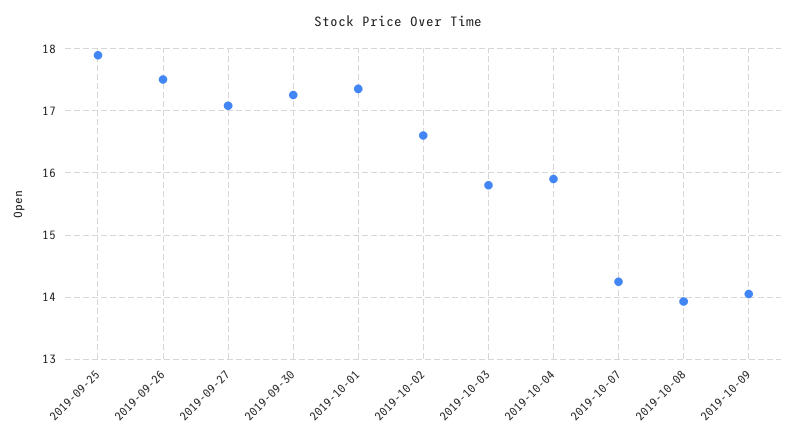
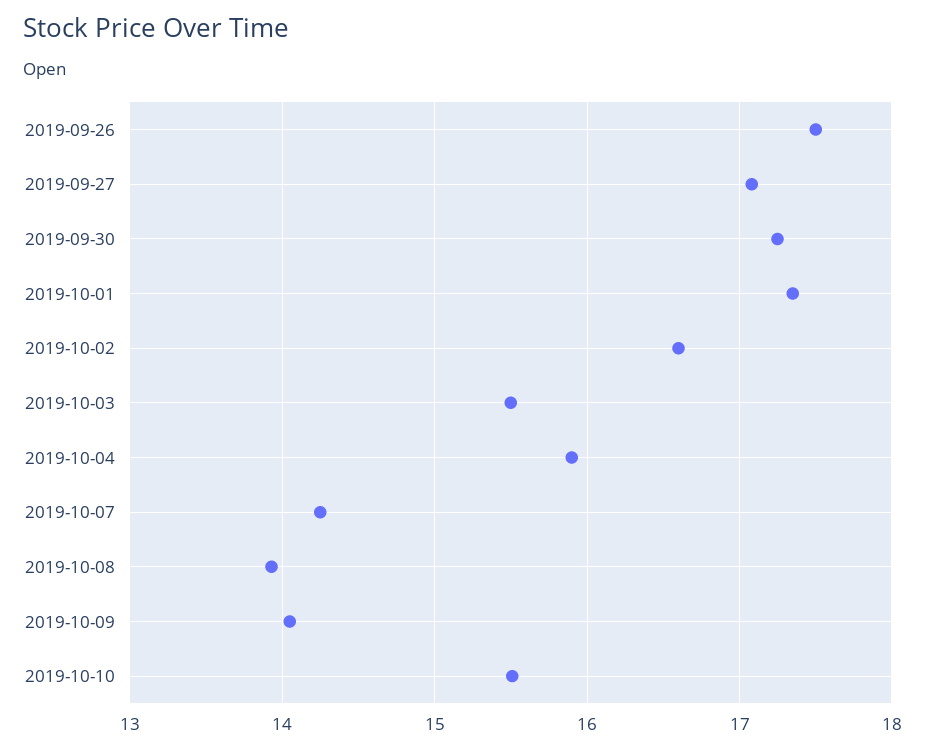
2019-09-25: 17.9 -> none
2019-10-03: 15.8 -> 15.5
2019-10-10: none -> 15.5

